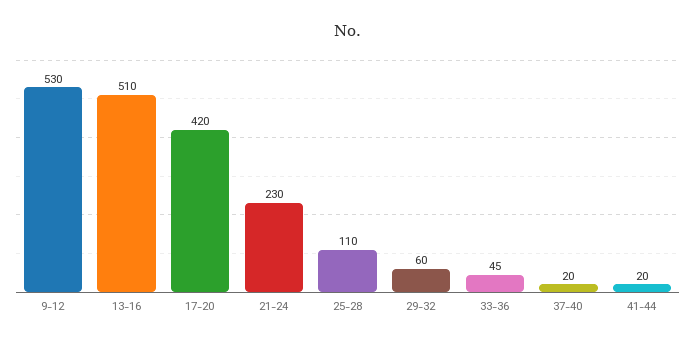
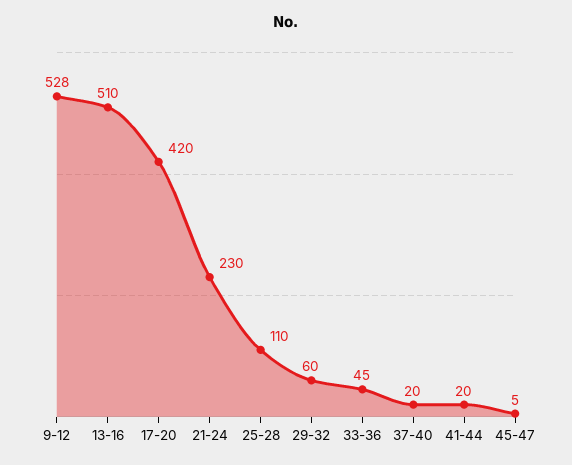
9-12: 530 -> 528
45-47: none -> 5

